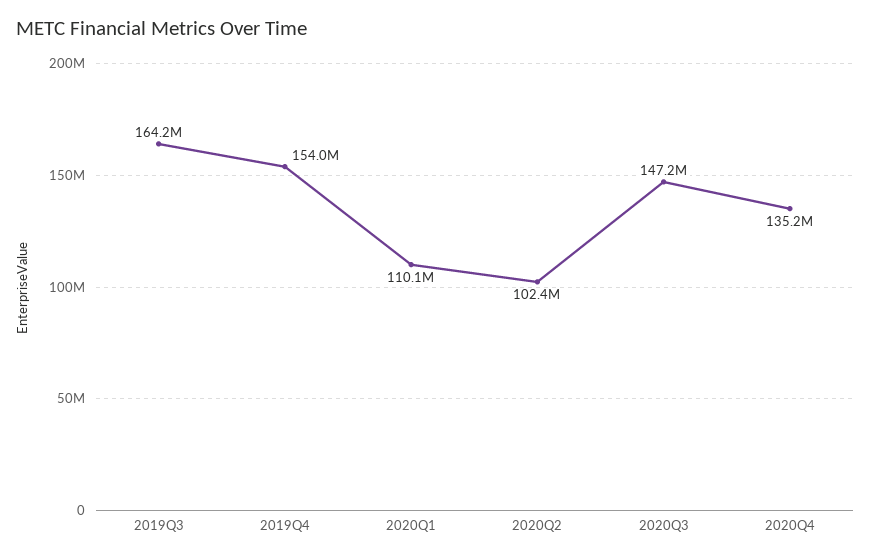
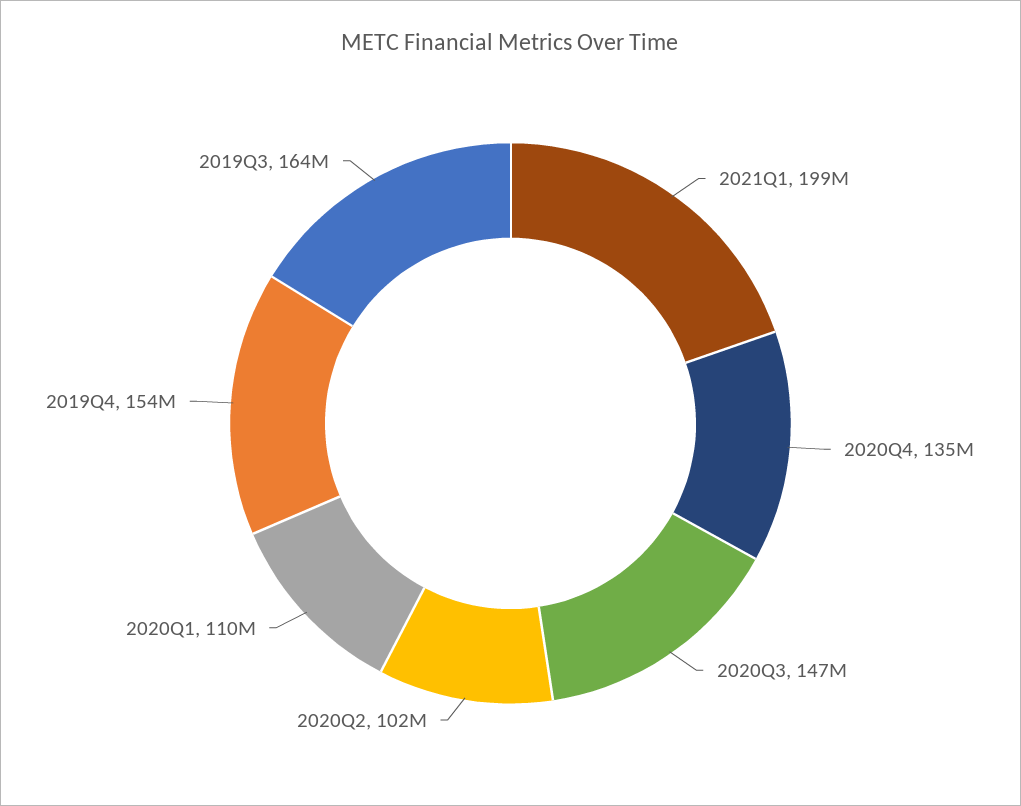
2021Q1: none -> 199000000

